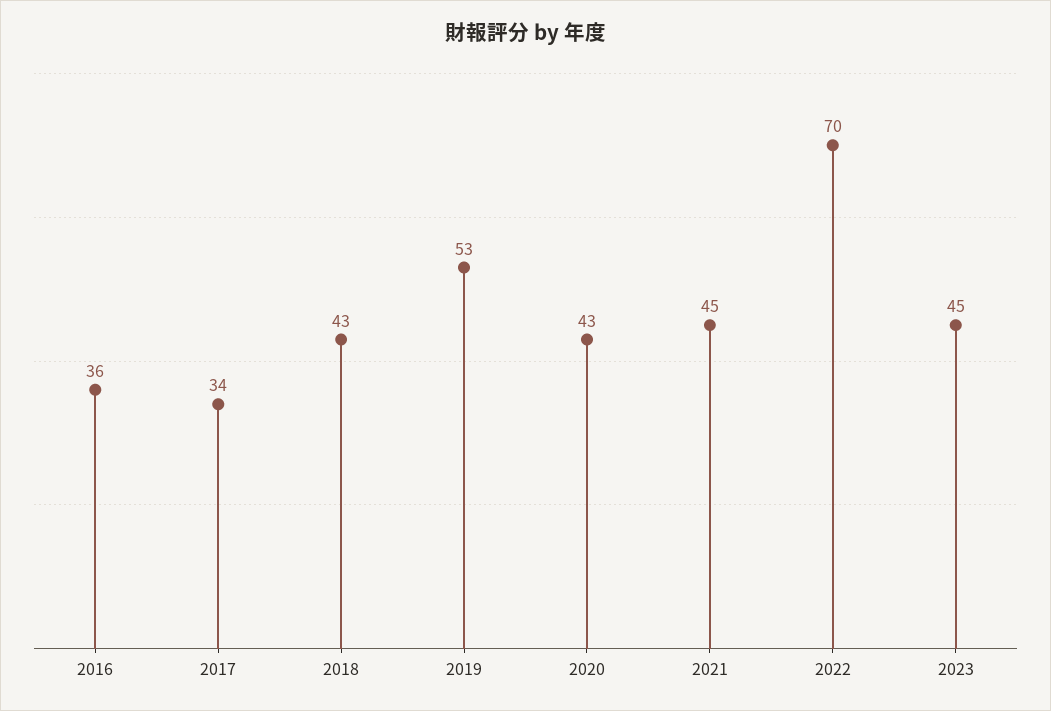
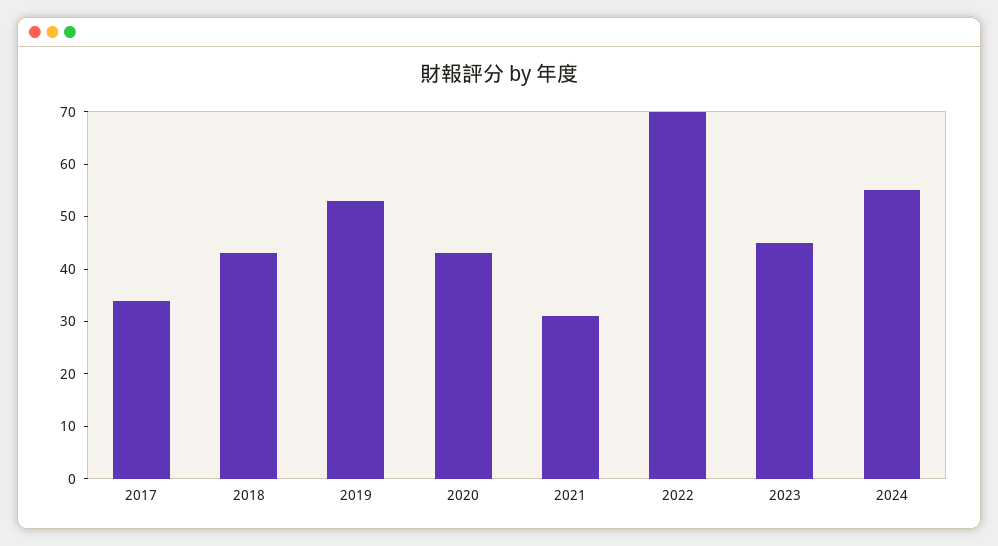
2016: 36 -> none
2021: 45 -> 30
2024: none -> 55

